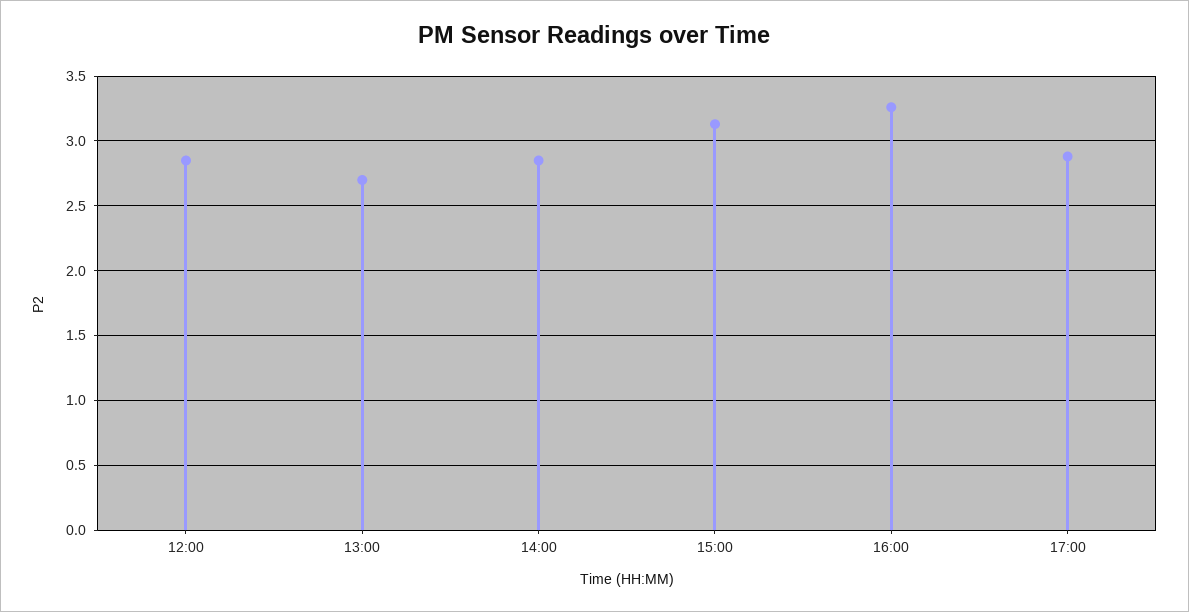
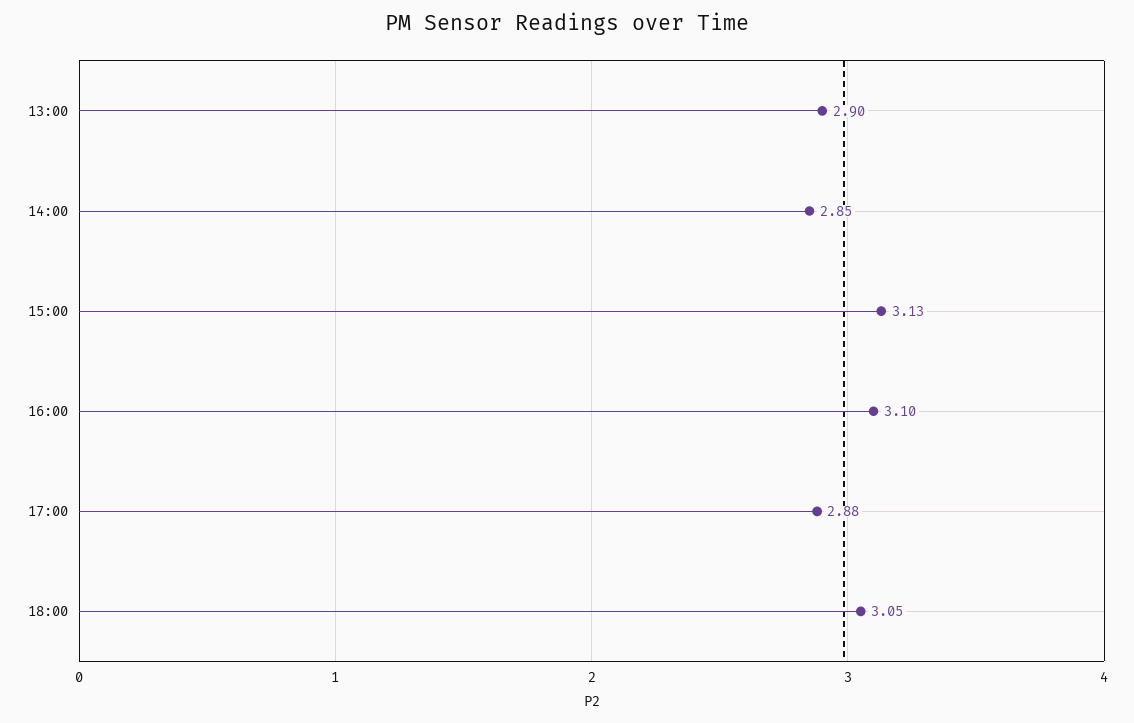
12:00: 2.85 -> none
13:00: 2.7 -> 2.9
16:00: 3.25 -> 3.1
18:00: none -> 3.05

